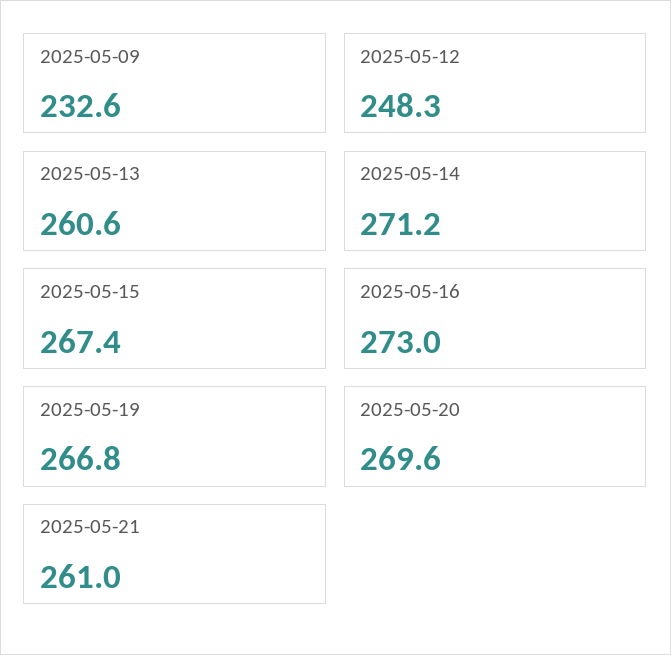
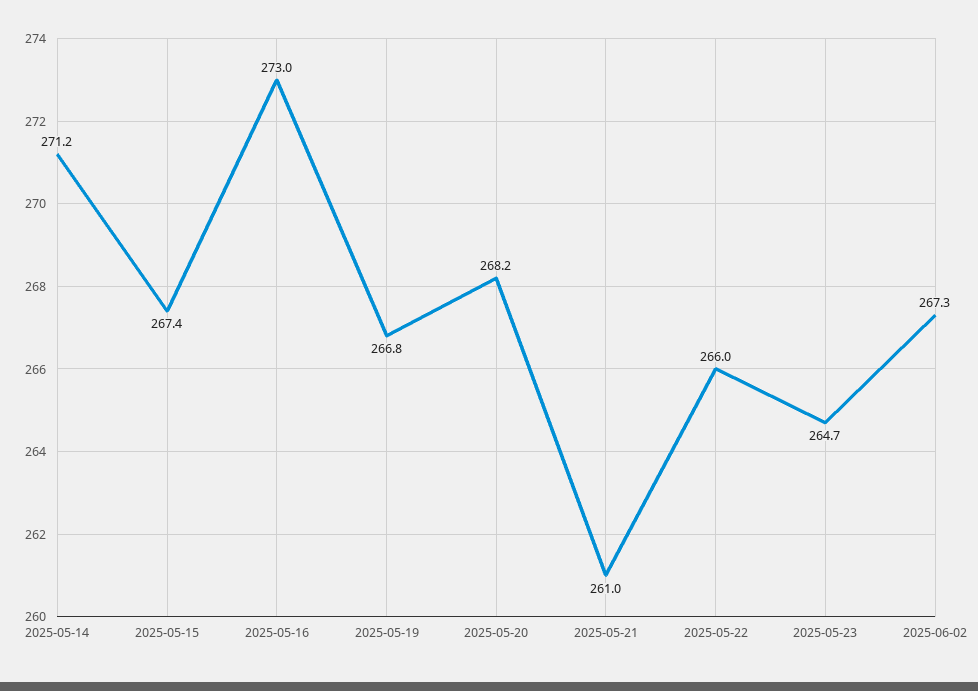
2025-05-09: 232.6 -> none
2025-05-12: 248.3 -> none
2025-05-13: 260.6 -> none
2025-05-20: 269.6 -> 268.2
2025-05-22: none -> 266
2025-05-23: none -> 264.7
2025-06-02: none -> 267.3

